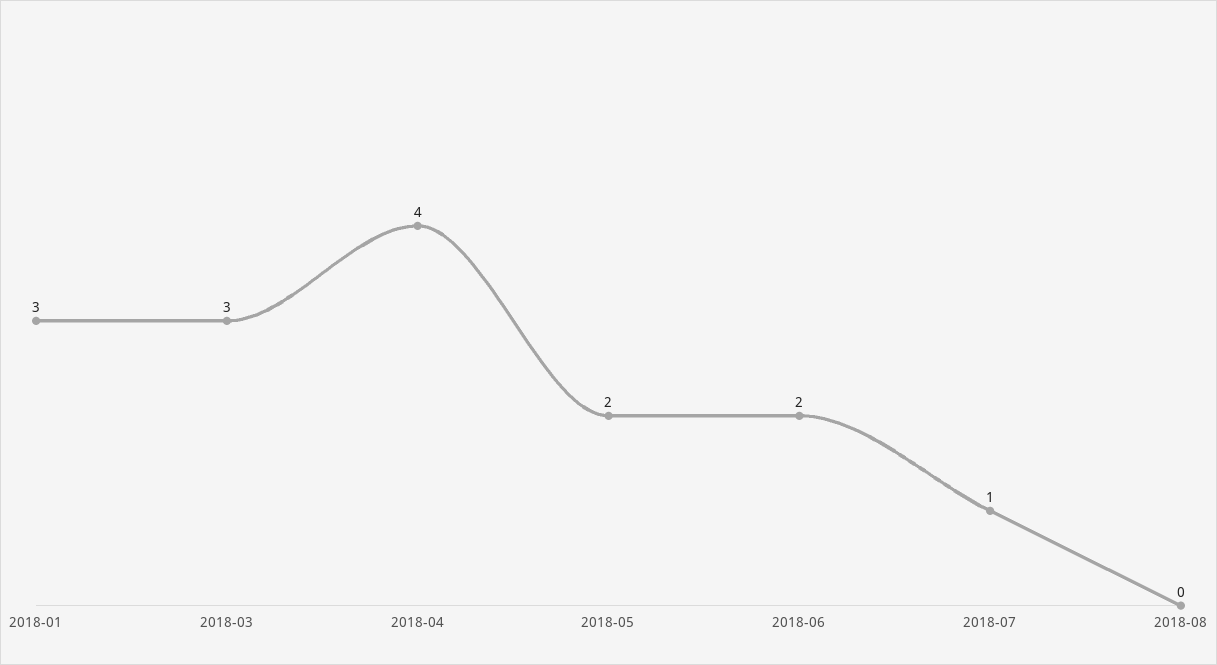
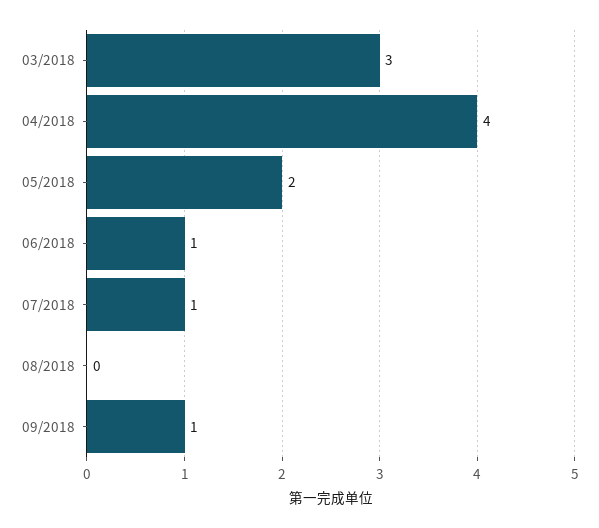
2018-01: 3 -> none
2018-06: 2 -> 1
09/2018: none -> 1

